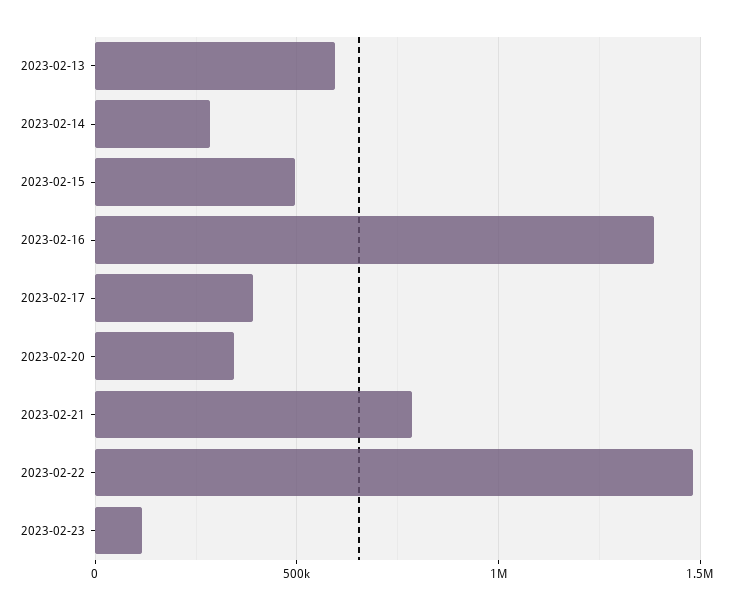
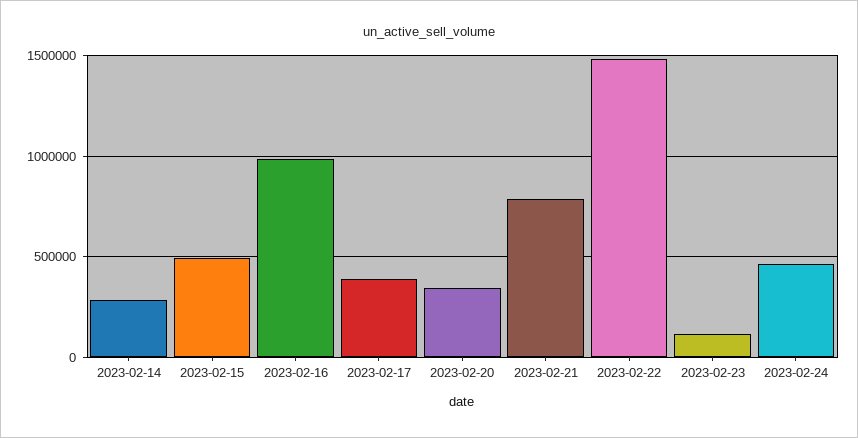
2023-02-13: 600000 -> none
2023-02-16: 1400000 -> 1000000
2023-02-24: none -> 450000

